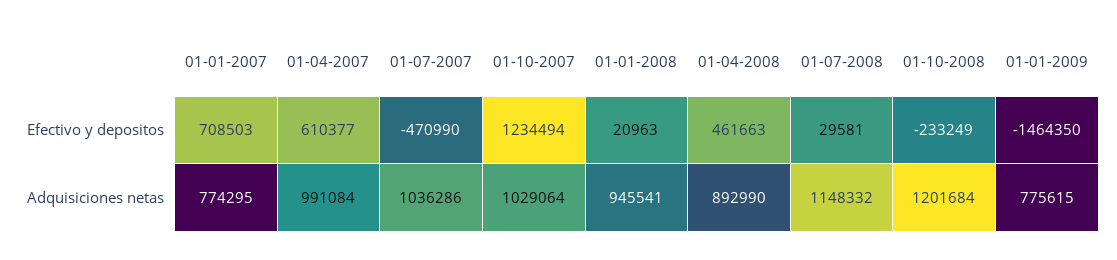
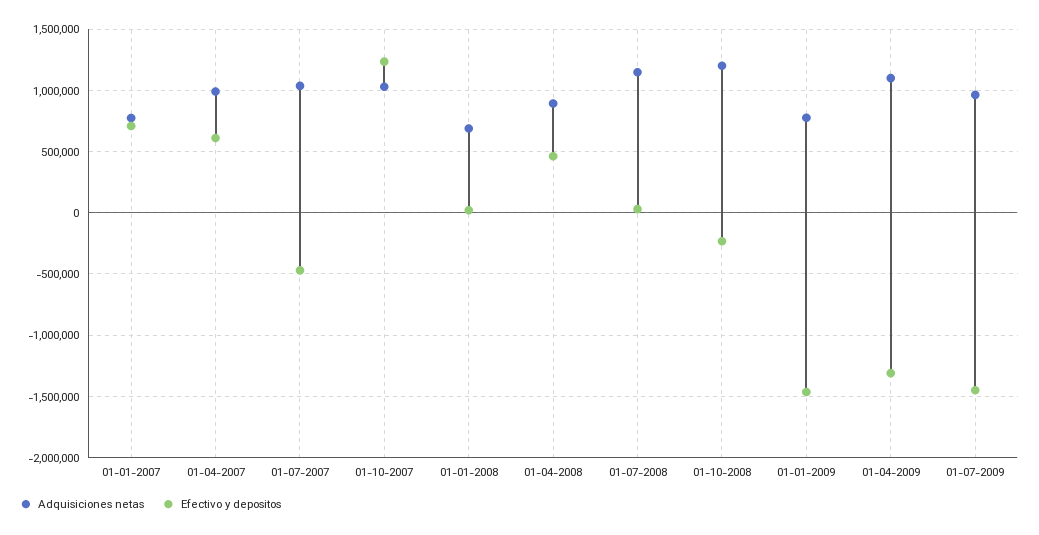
Adquisiciones netas, 01-01-2008: 945541 -> 700000
Adquisiciones netas, 01-04-2009: none -> 1100000
Efectivo y depositos, 01-04-2009: none -> -1300000
Adquisiciones netas, 01-07-2009: none -> 950000
Efectivo y depositos, 01-07-2009: none -> -1450000

